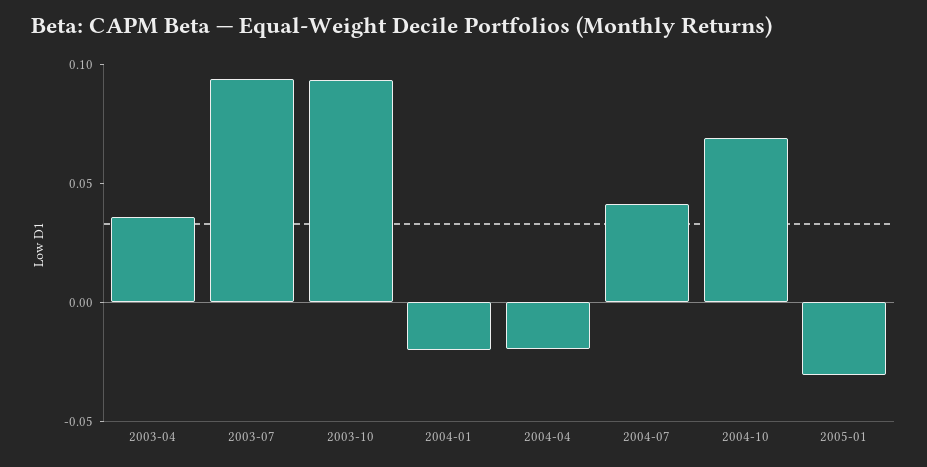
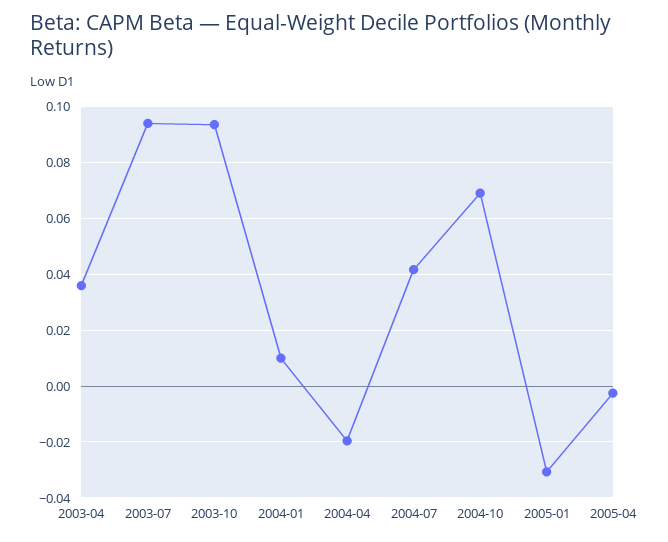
2004-01: -0.02 -> 0.01
2005-04: none -> -0.0025

